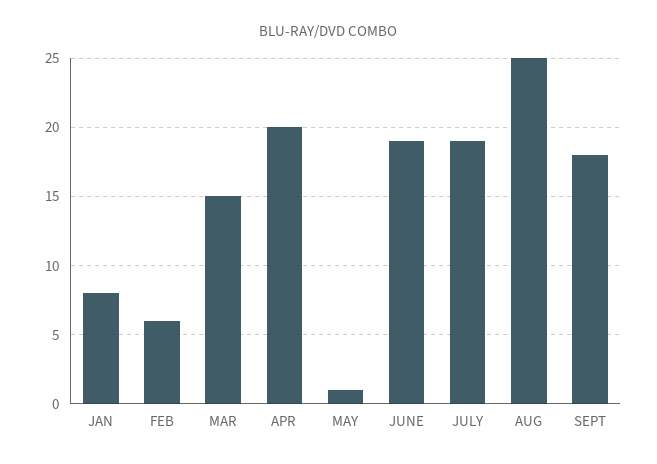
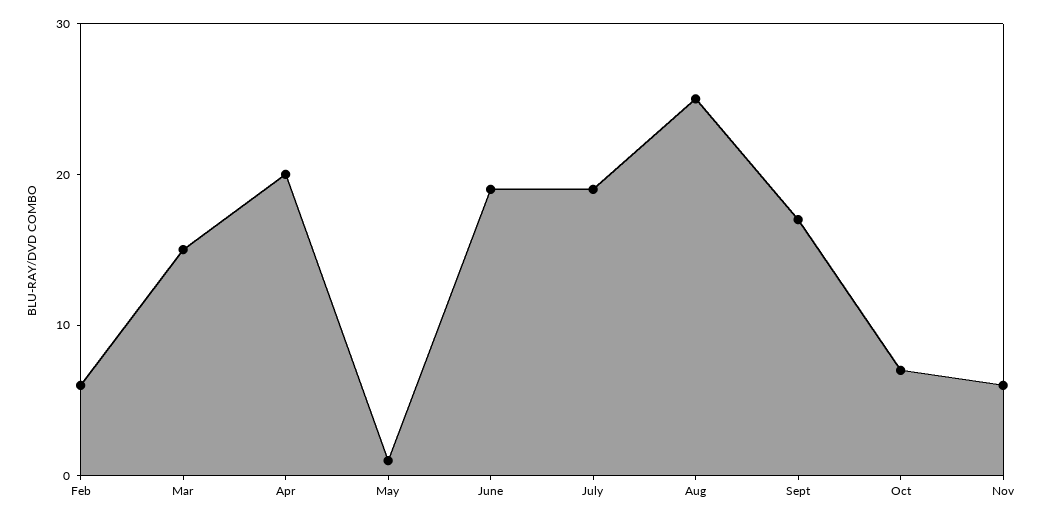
JAN: 8 -> none
SEPT: 18 -> 17
Oct: none -> 7
Nov: none -> 6

